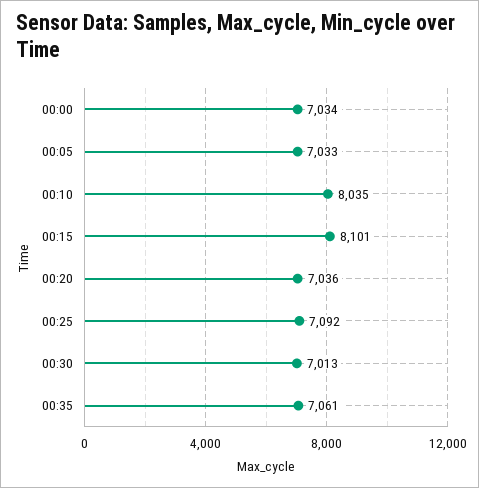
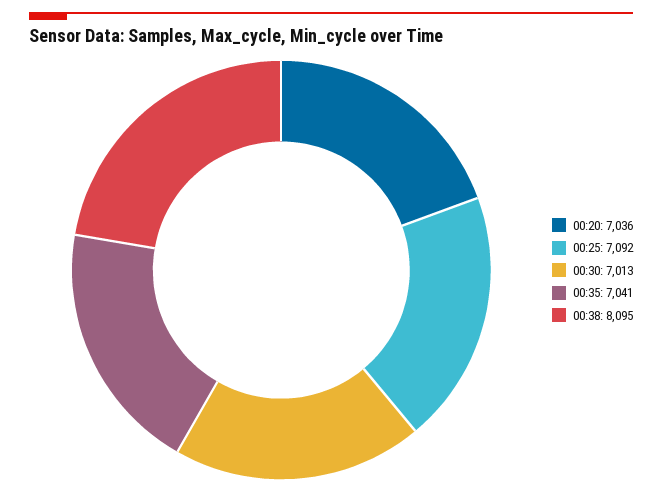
00:00: 7034 -> none
00:05: 7033 -> none
00:10: 8035 -> none
00:15: 8101 -> none
00:35: 7061 -> 7041
00:38: none -> 8095

